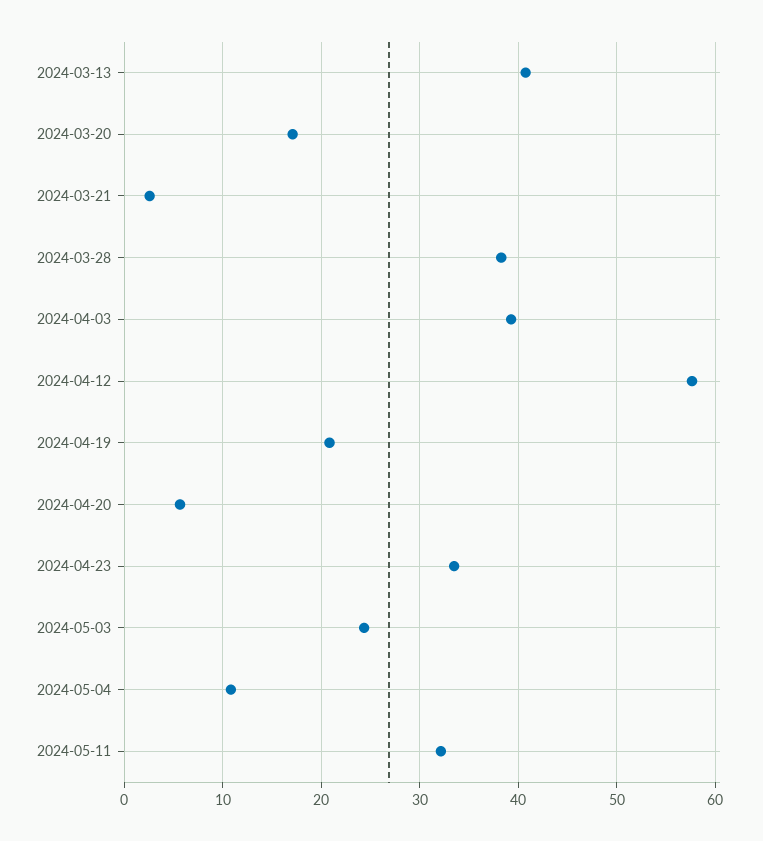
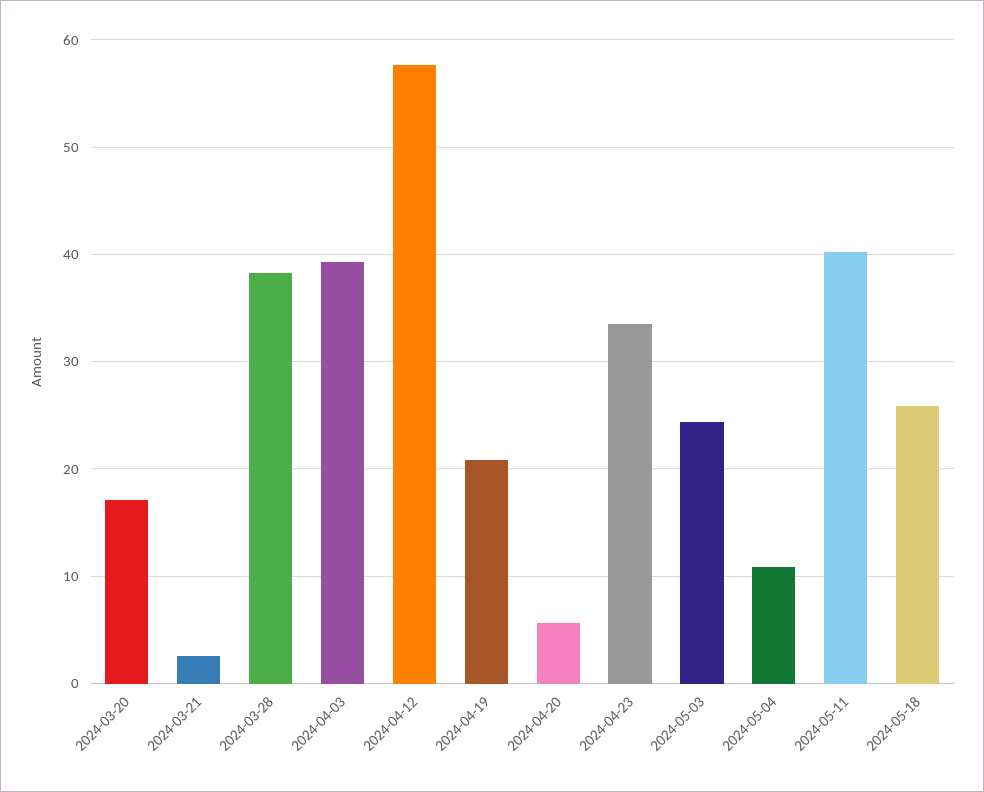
2024-03-13: 41 -> none
2024-05-11: 32 -> 40
2024-05-18: none -> 26

